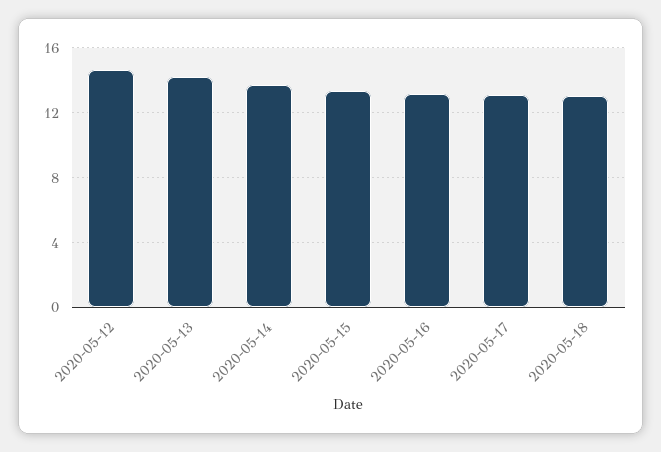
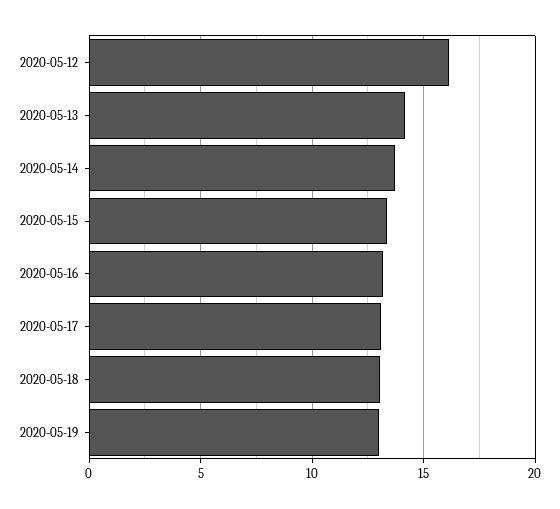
2020-05-12: 14.5 -> 16
2020-05-19: none -> 13

